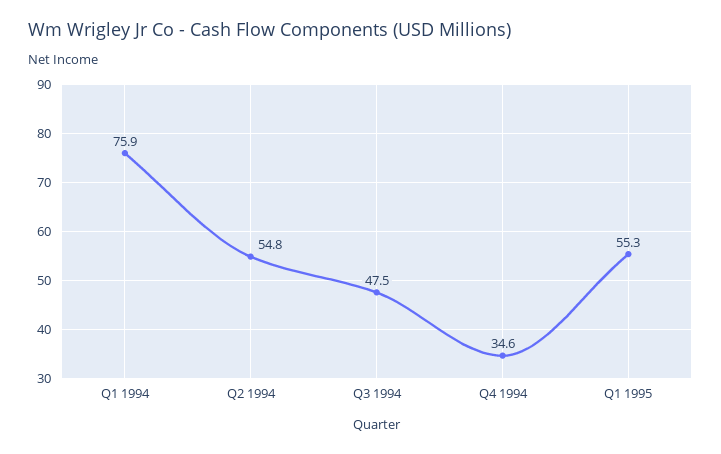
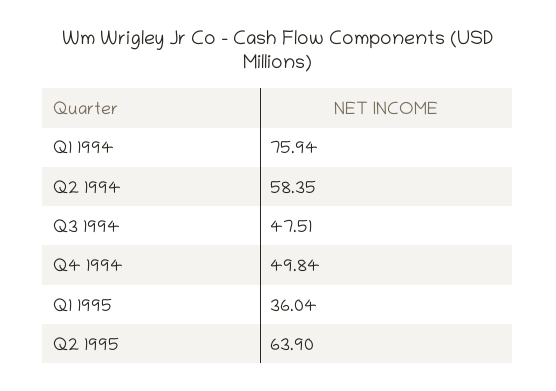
Q2 1994: 54.8 -> 58.35
Q4 1994: 34.6 -> 49.84
Q1 1995: 55.3 -> 36.04
Q2 1995: none -> 63.9

